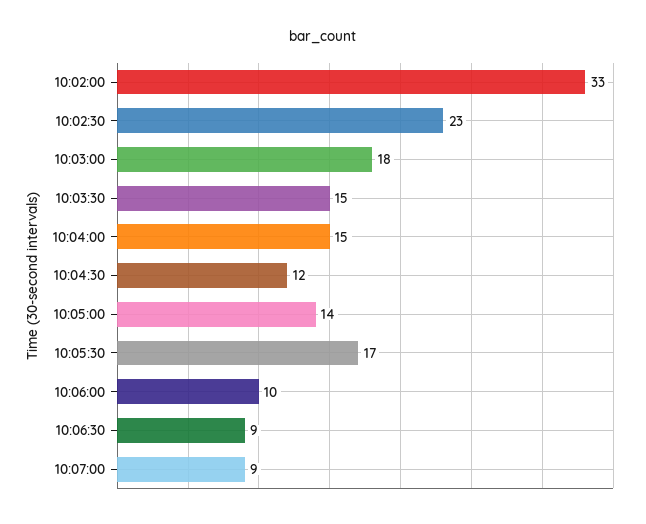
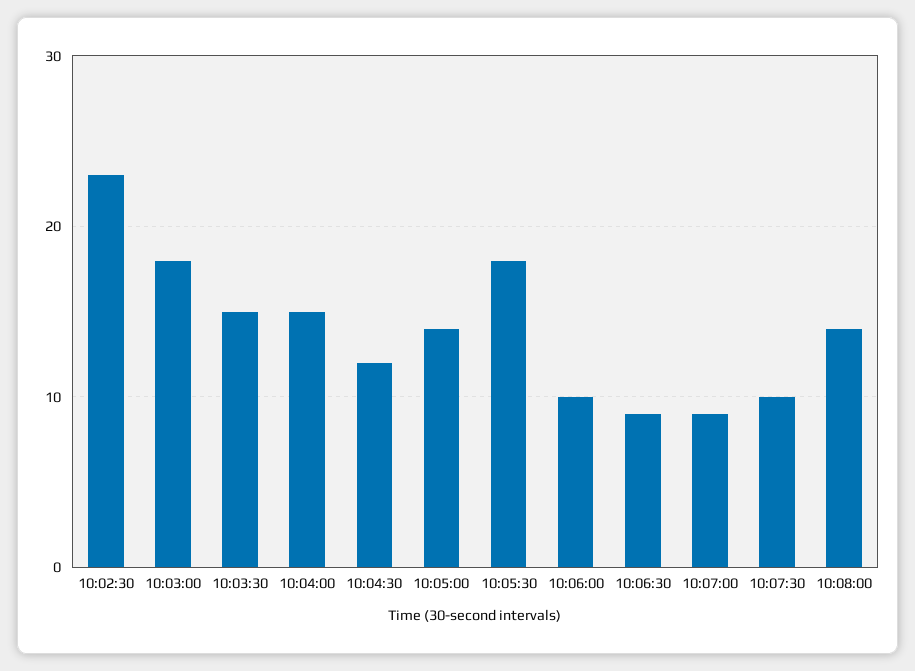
10:02:00: 33 -> none
10:05:30: 17 -> 18
10:07:30: none -> 10
10:08:00: none -> 14

